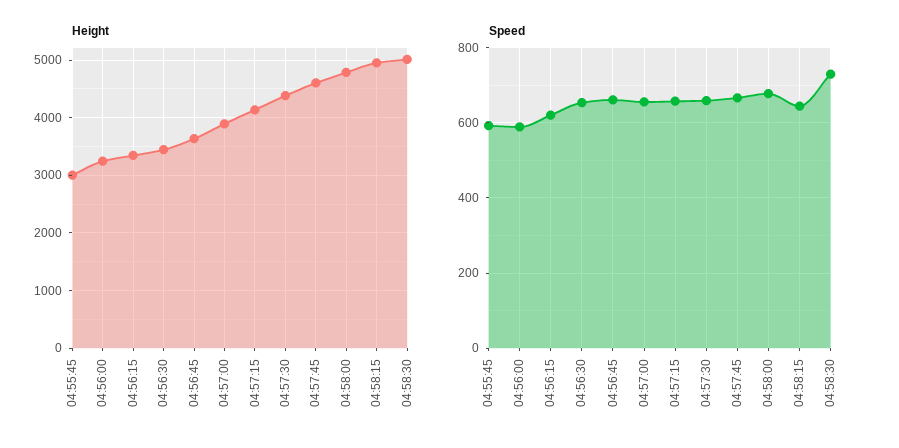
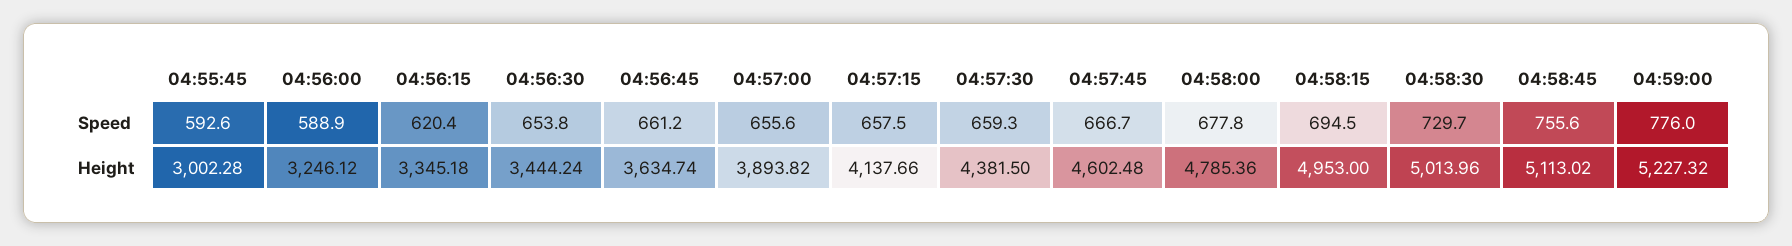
Speed, 04:58:15: 640 -> 694.5
Speed, 04:58:45: none -> 755.6
Speed, 04:59:00: none -> 776
Height, 04:58:45: none -> 5113.02
Height, 04:59:00: none -> 5227.32

